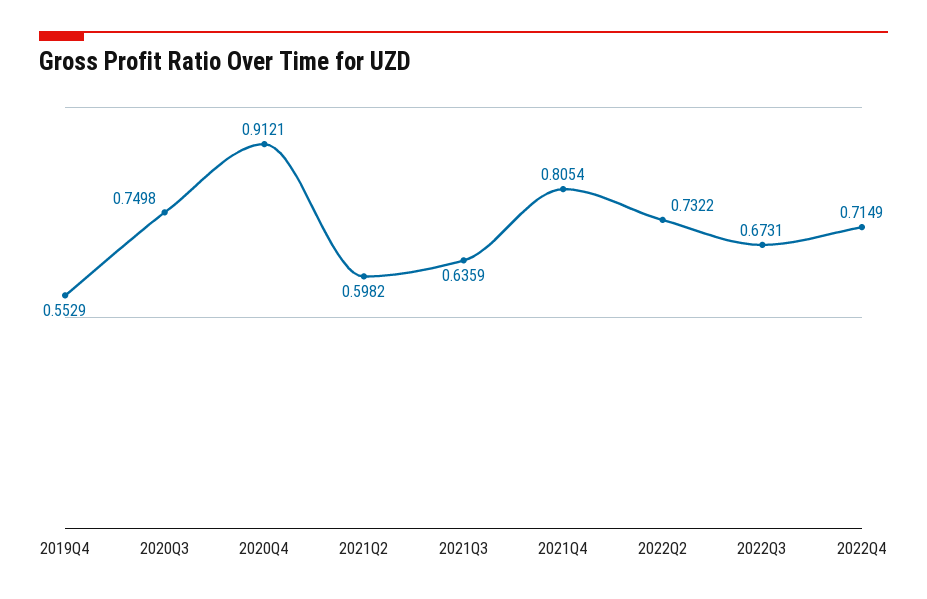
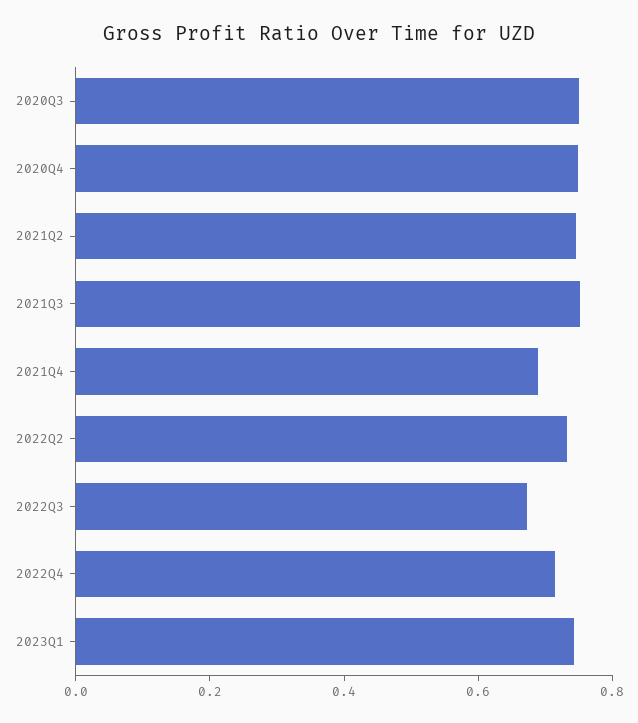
2019Q4: 0.5529 -> none
2020Q4: 0.9121 -> 0.75
2021Q2: 0.5982 -> 0.75
2021Q3: 0.6359 -> 0.75
2021Q4: 0.8054 -> 0.7
2023Q1: none -> 0.75

